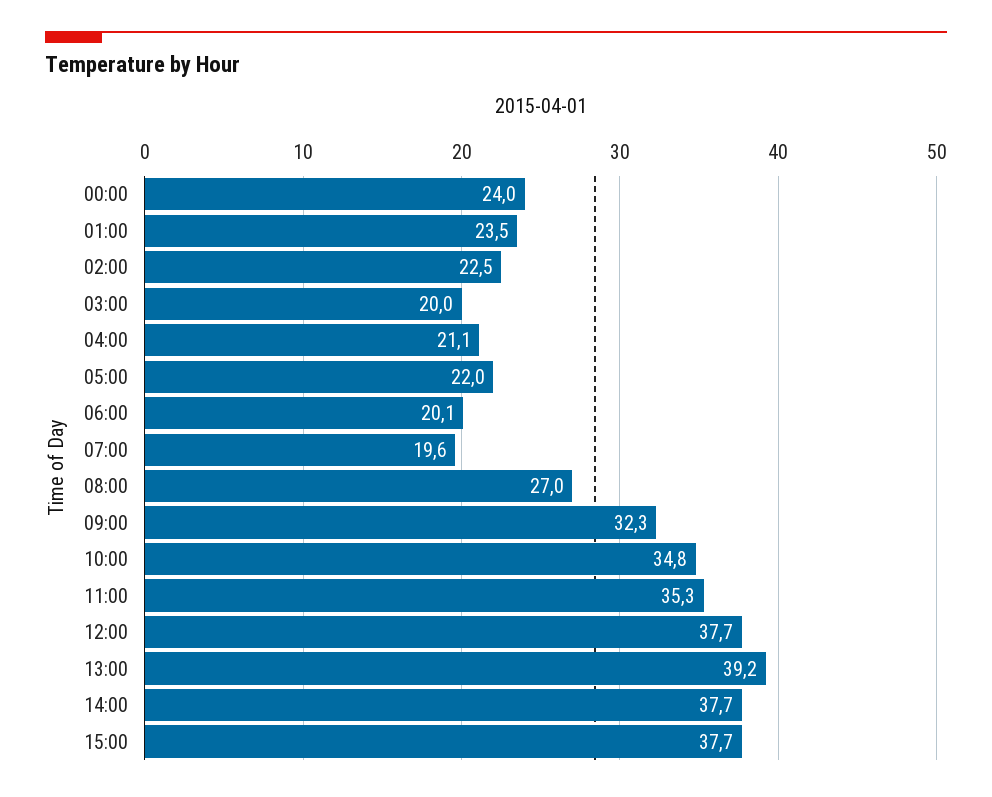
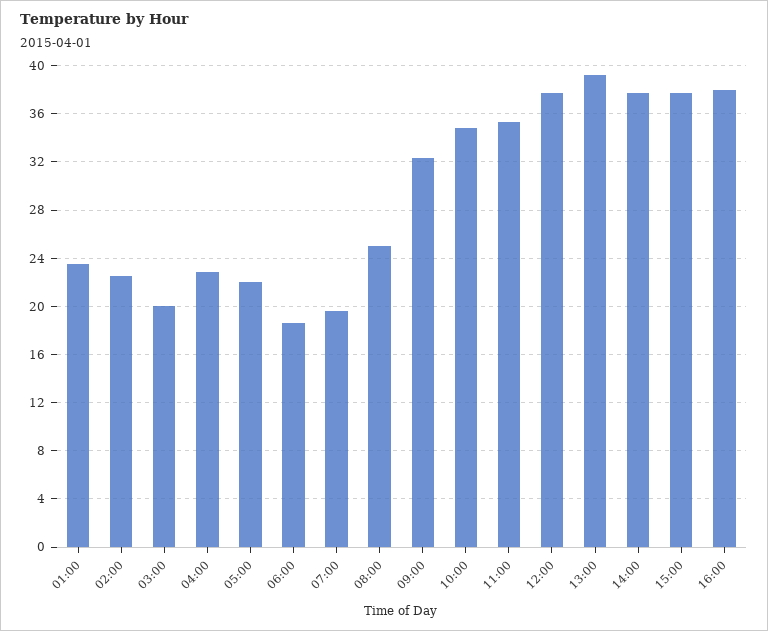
00:00: 24 -> none
04:00: 21.1 -> 23
06:00: 20.1 -> 18.5
08:00: 27 -> 25
16:00: none -> 38

